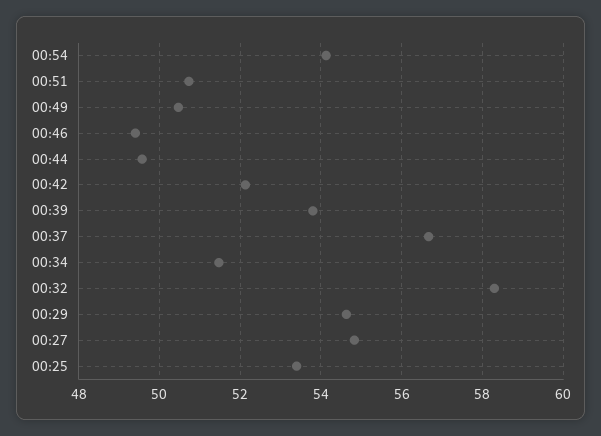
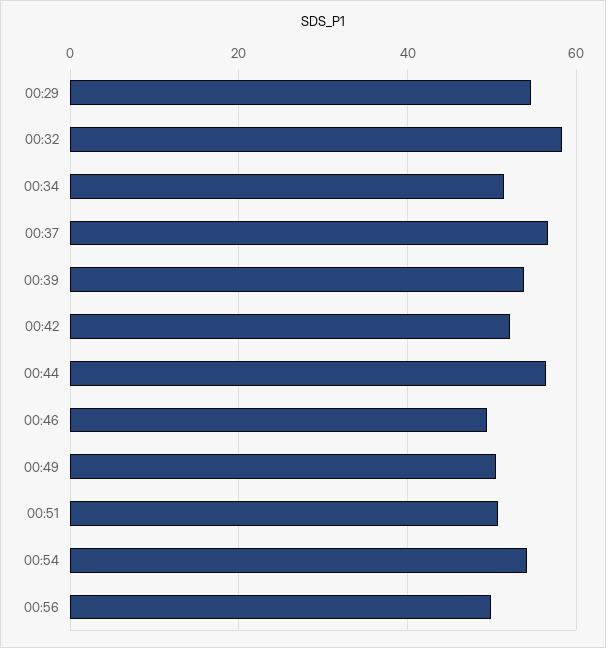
00:44: 49.6 -> 56
00:27: 54.8 -> none
00:25: 53.4 -> none
00:56: none -> 50

